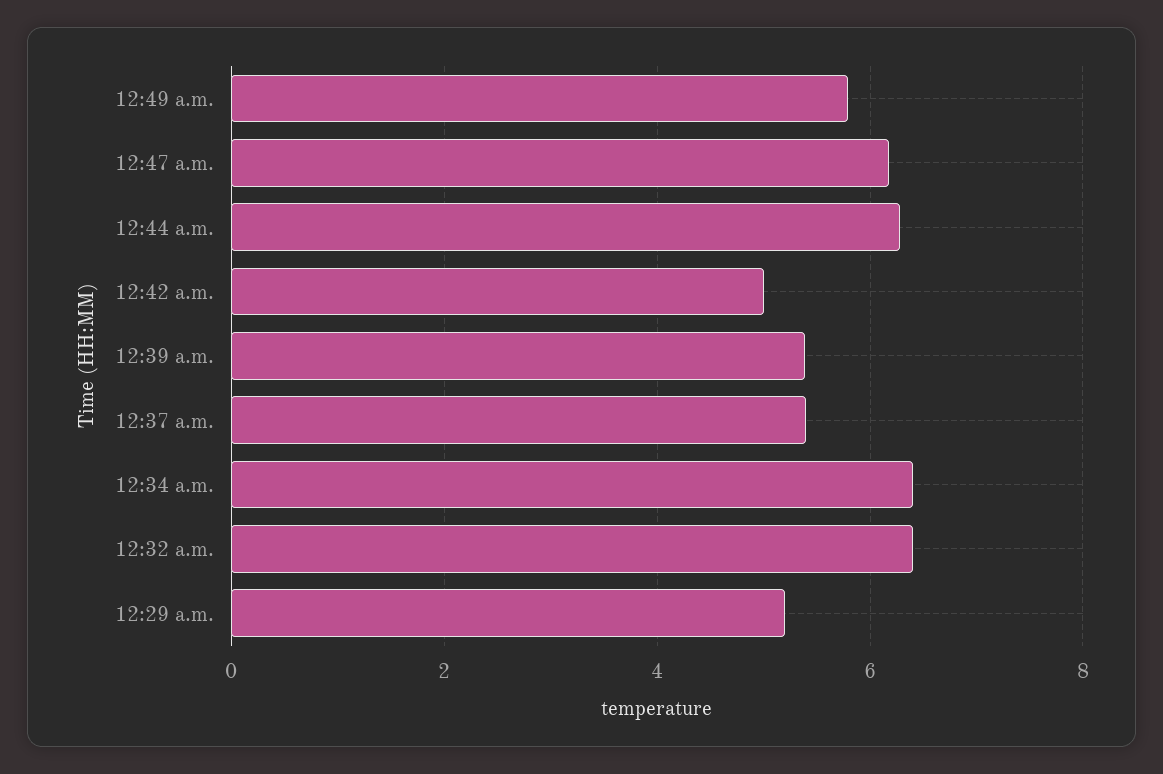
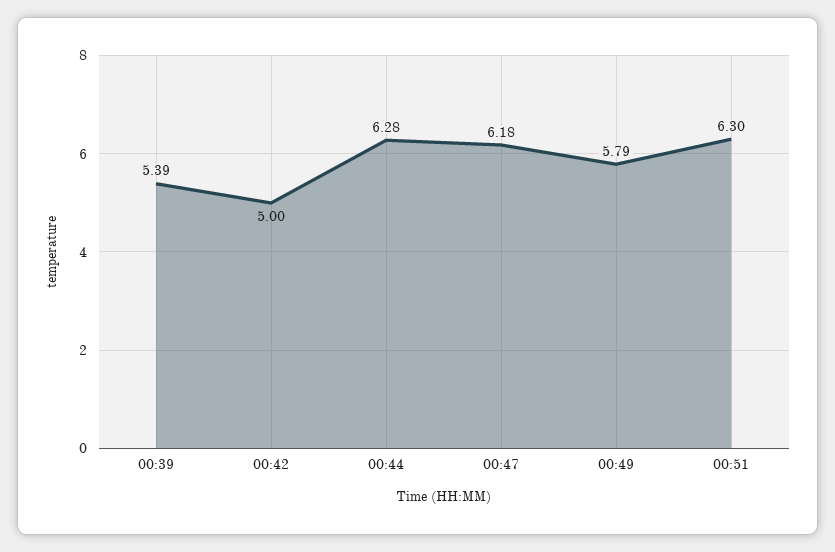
12:37 a.m.: 5.4 -> none
12:34 a.m.: 6.4 -> none
12:32 a.m.: 6.4 -> none
12:29 a.m.: 5.2 -> none
00:51: none -> 6.3

